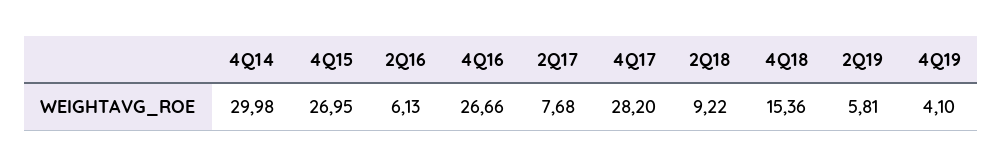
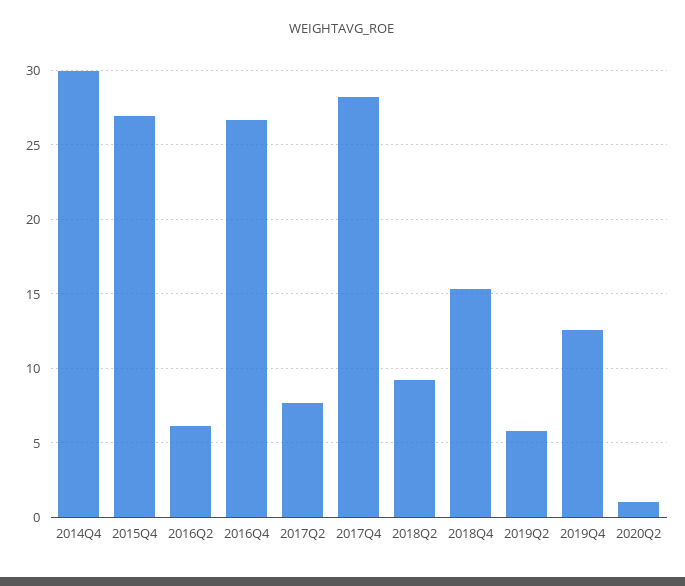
4Q19: 4.1 -> 12.5
2020Q2: none -> 1

